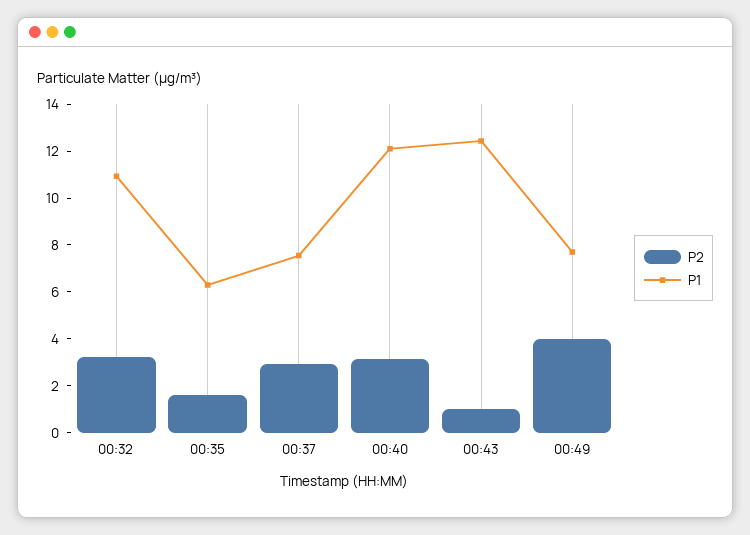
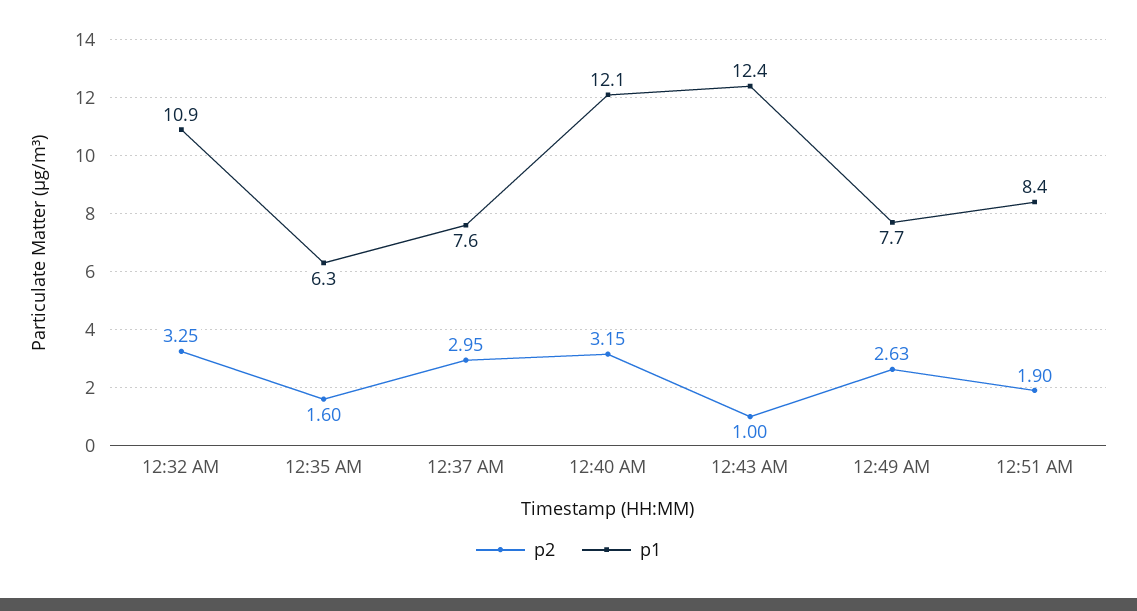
P2, 00:49: 4 -> 2.63
P2, 12:51 AM: none -> 1.9
P1, 12:51 AM: none -> 8.4

